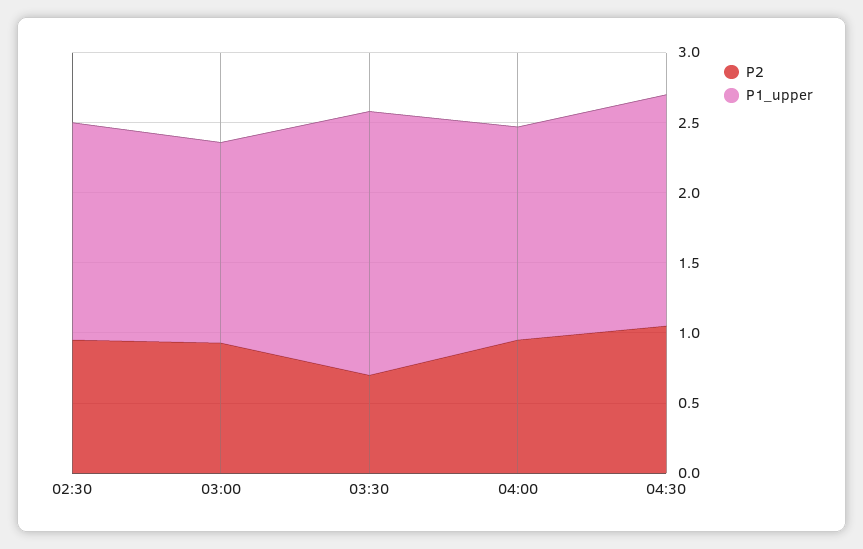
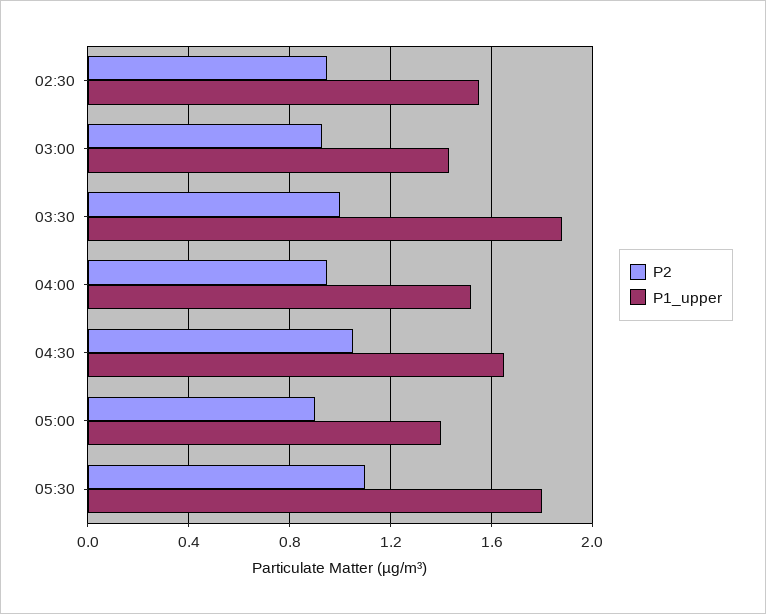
P2, 03:30: 0.7 -> 1
P2, 05:00: none -> 0.9
P1_upper, 05:00: none -> 1.4
P2, 05:30: none -> 1.1
P1_upper, 05:30: none -> 1.8

